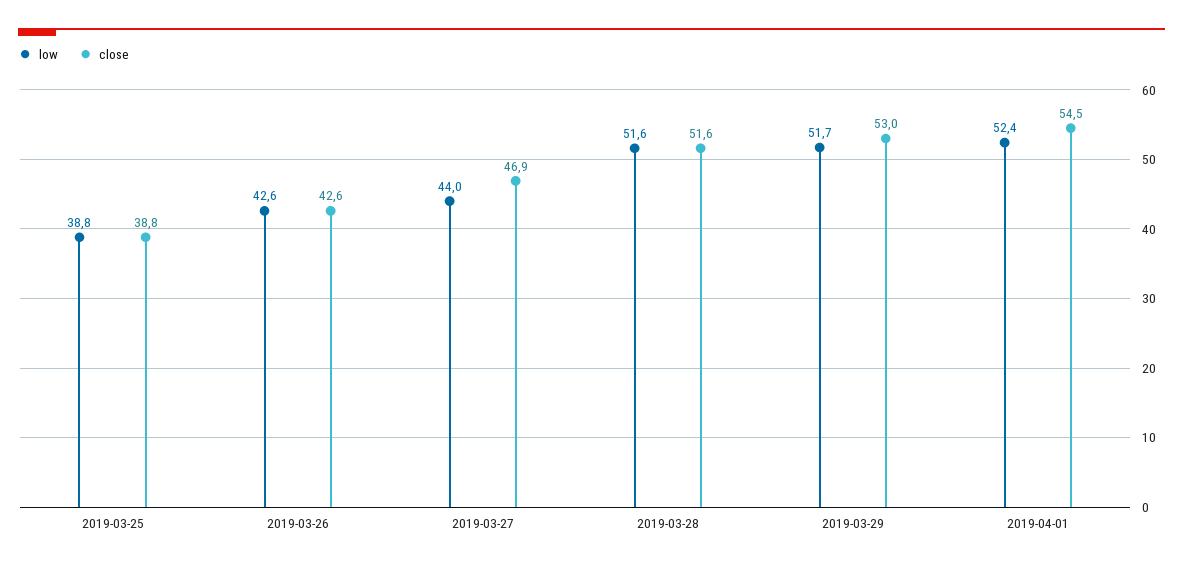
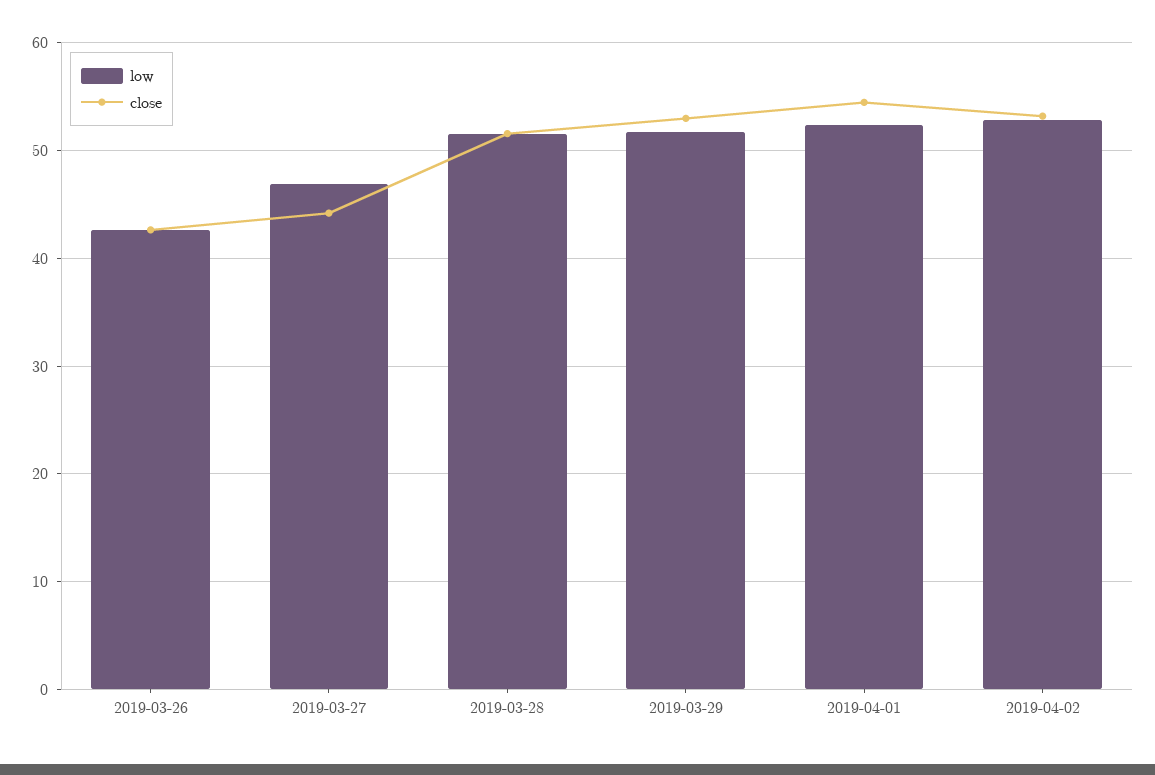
low, 2019-03-25: 38.8 -> none
close, 2019-03-25: 38.8 -> none
low, 2019-03-27: 44 -> 47
close, 2019-03-27: 46.9 -> 44
low, 2019-04-02: none -> 53
close, 2019-04-02: none -> 53

